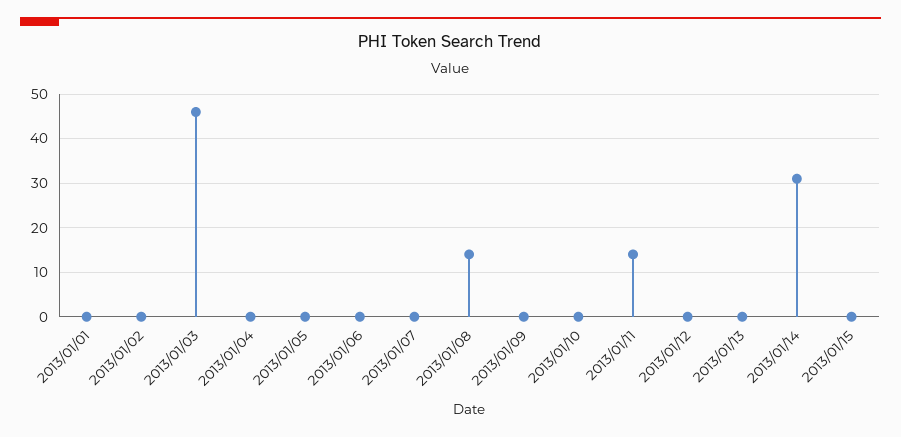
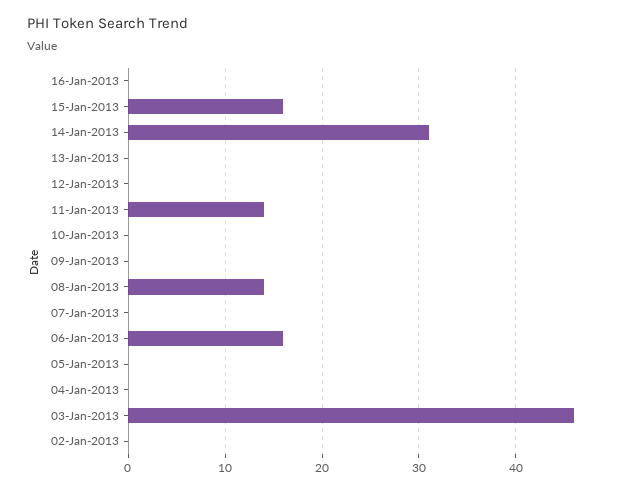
2013/01/01: 0 -> none
2013/01/06: 0 -> 16
2013/01/15: 0 -> 16
16-Jan-2013: none -> 0

